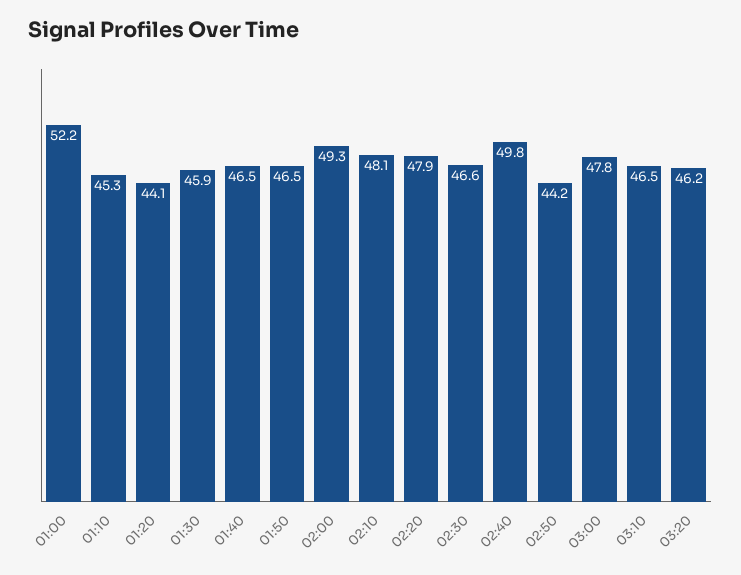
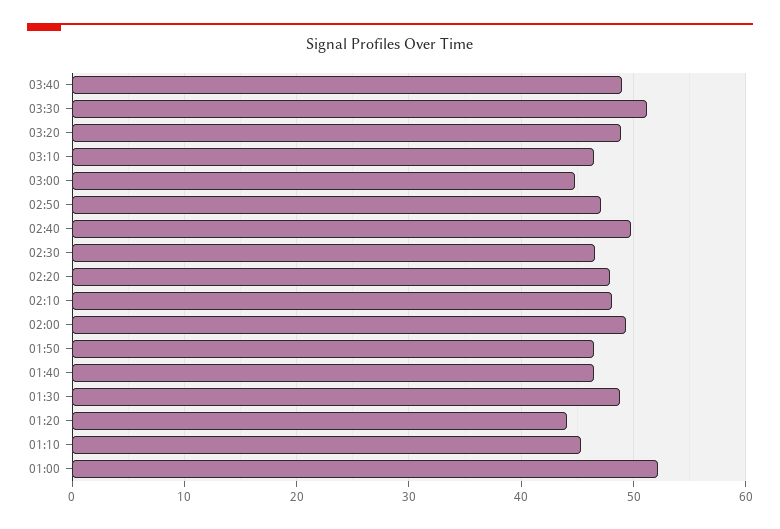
01:30: 45.9 -> 49
02:50: 44.2 -> 47
03:00: 47.8 -> 45
03:20: 46.2 -> 49
03:40: none -> 49
03:30: none -> 51

